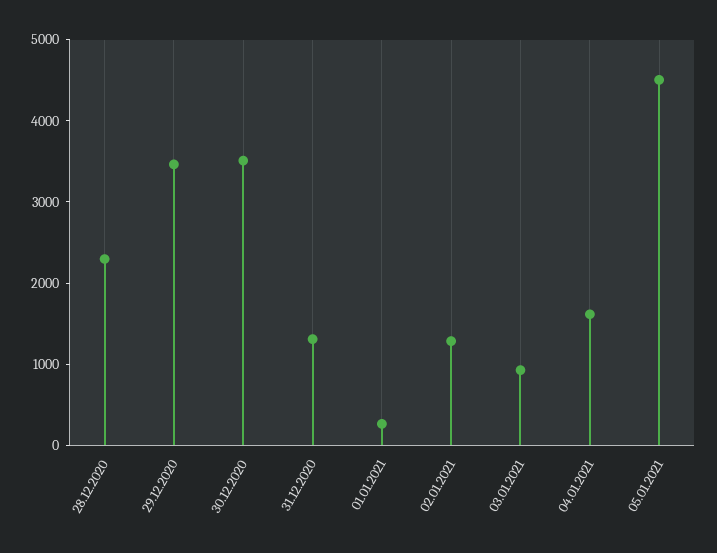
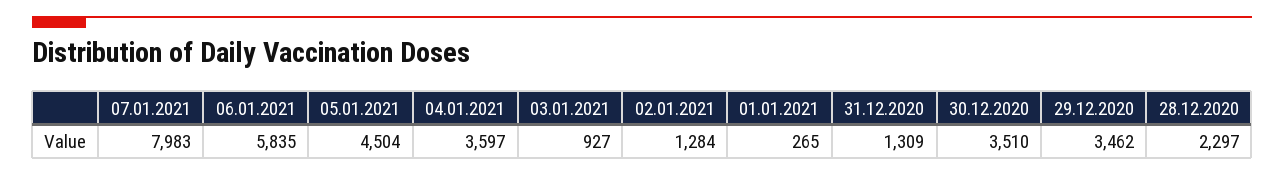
04.01.2021: 1600 -> 3597
07.01.2021: none -> 7983
06.01.2021: none -> 5835

